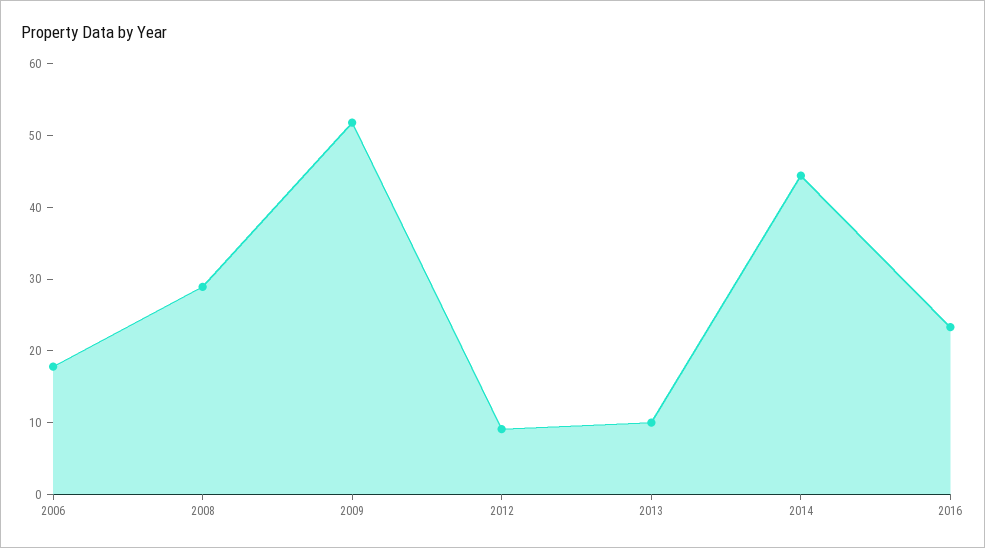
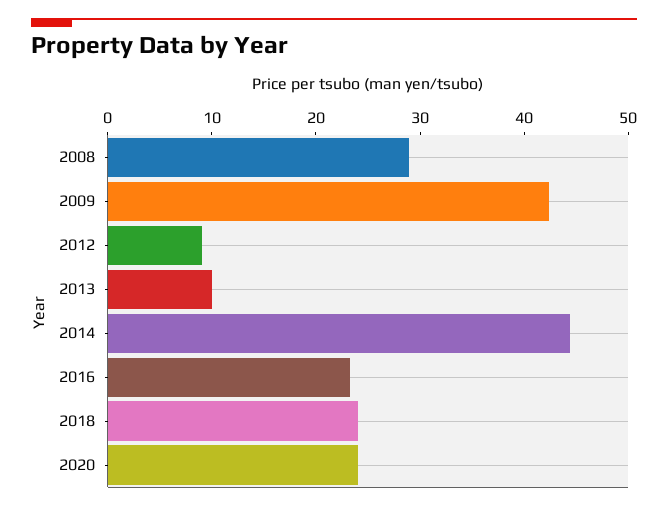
2006: 18 -> none
2009: 52 -> 42
2018: none -> 24
2020: none -> 24

